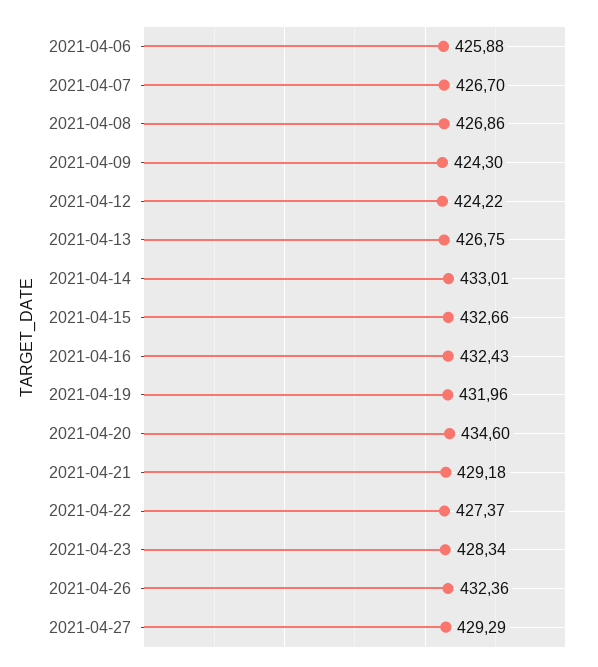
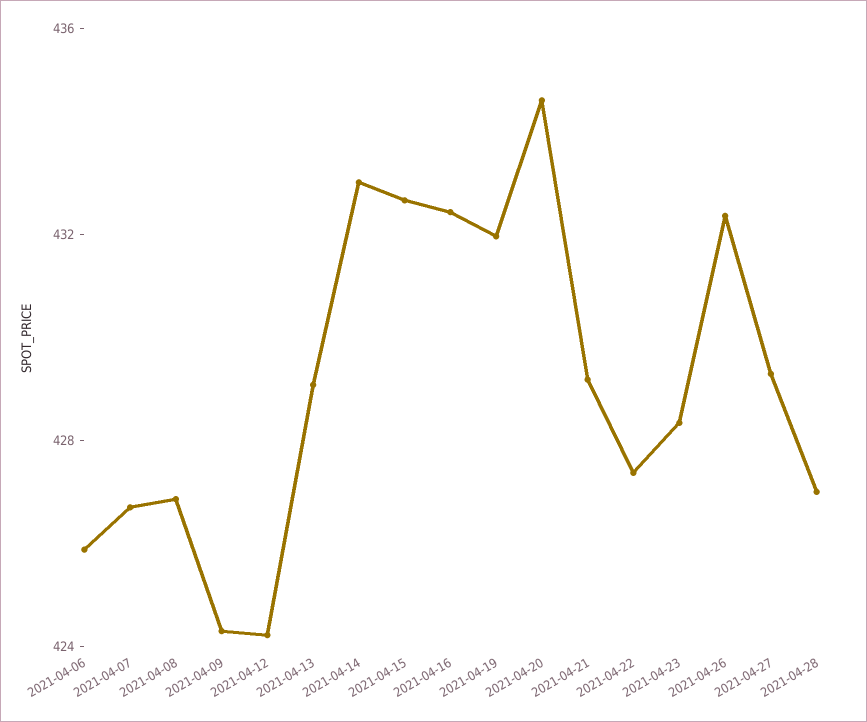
2021-04-13: 426.75 -> 429
2021-04-28: none -> 427

